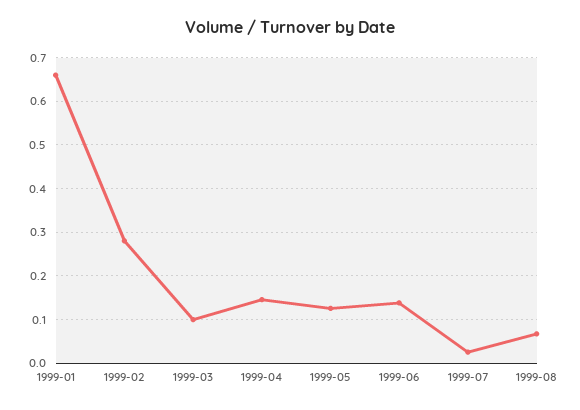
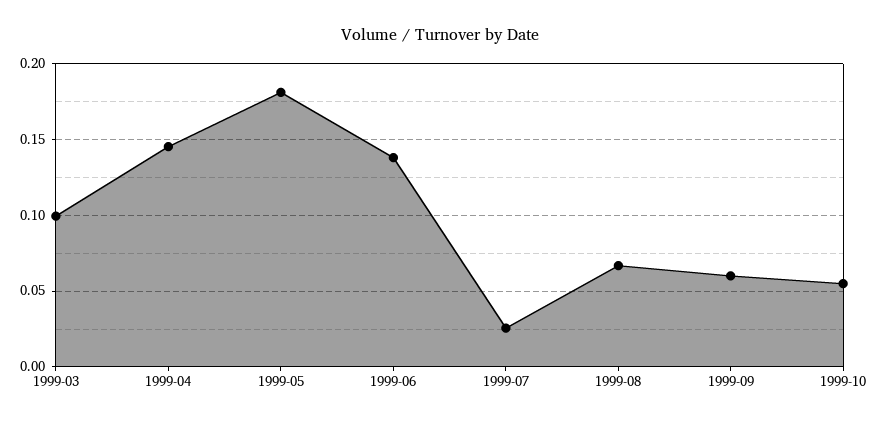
1999-01: 0.66 -> none
1999-02: 0.28 -> none
1999-05: 0.12 -> 0.18
1999-09: none -> 0.06
1999-10: none -> 0.055

